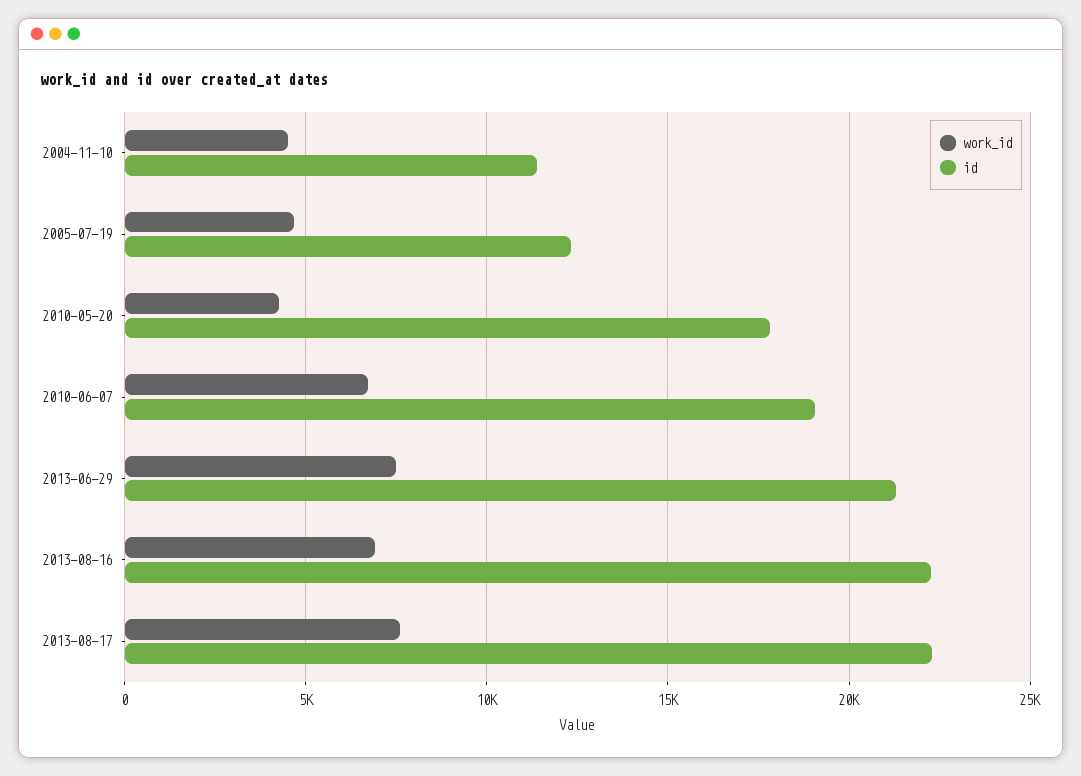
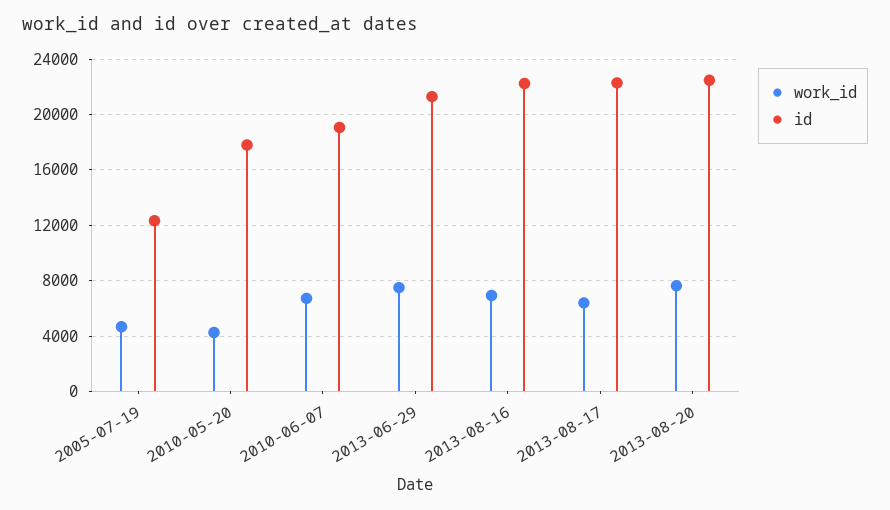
work_id, 2004-11-10: 4500 -> none
id, 2004-11-10: 11500 -> none
work_id, 2013-08-17: 7500 -> 6500
work_id, 2013-08-20: none -> 7500
id, 2013-08-20: none -> 22500

